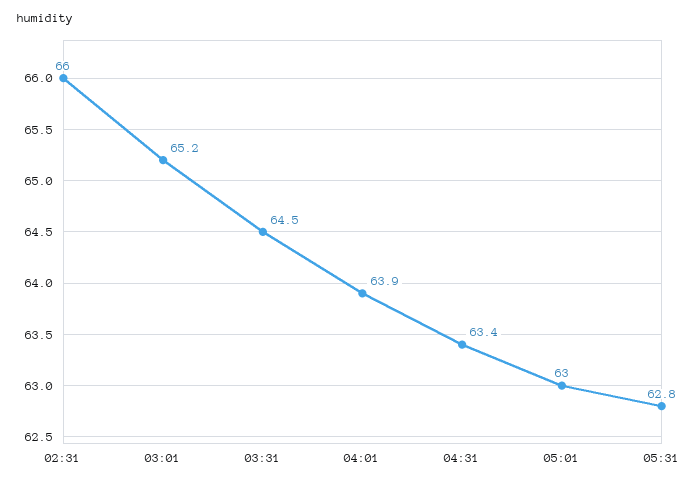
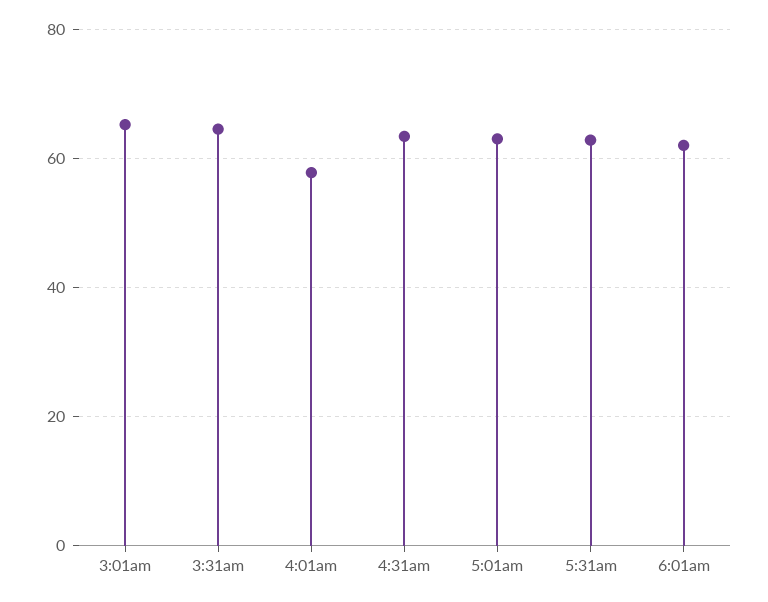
02:31: 66 -> none
04:01: 63.9 -> 58
6:01am: none -> 62

